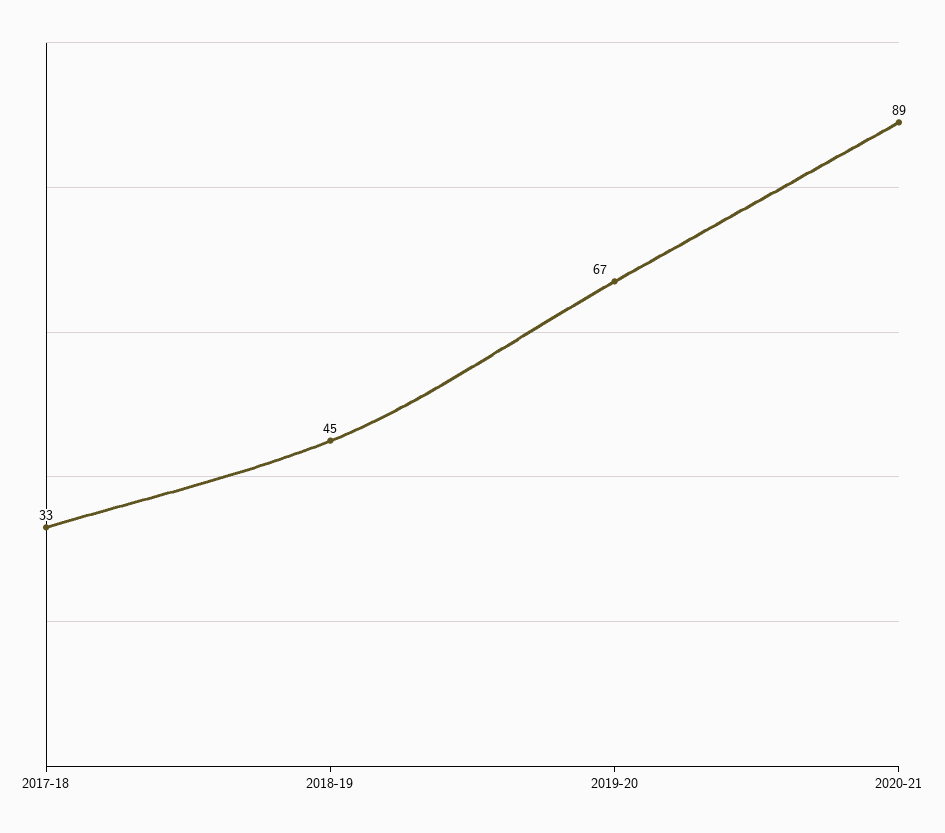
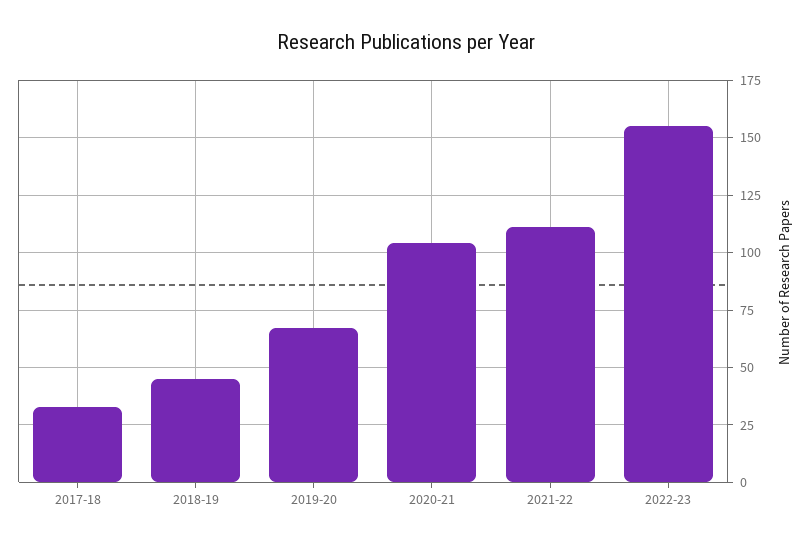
2020-21: 89 -> 105
2021-22: none -> 110
2022-23: none -> 155

